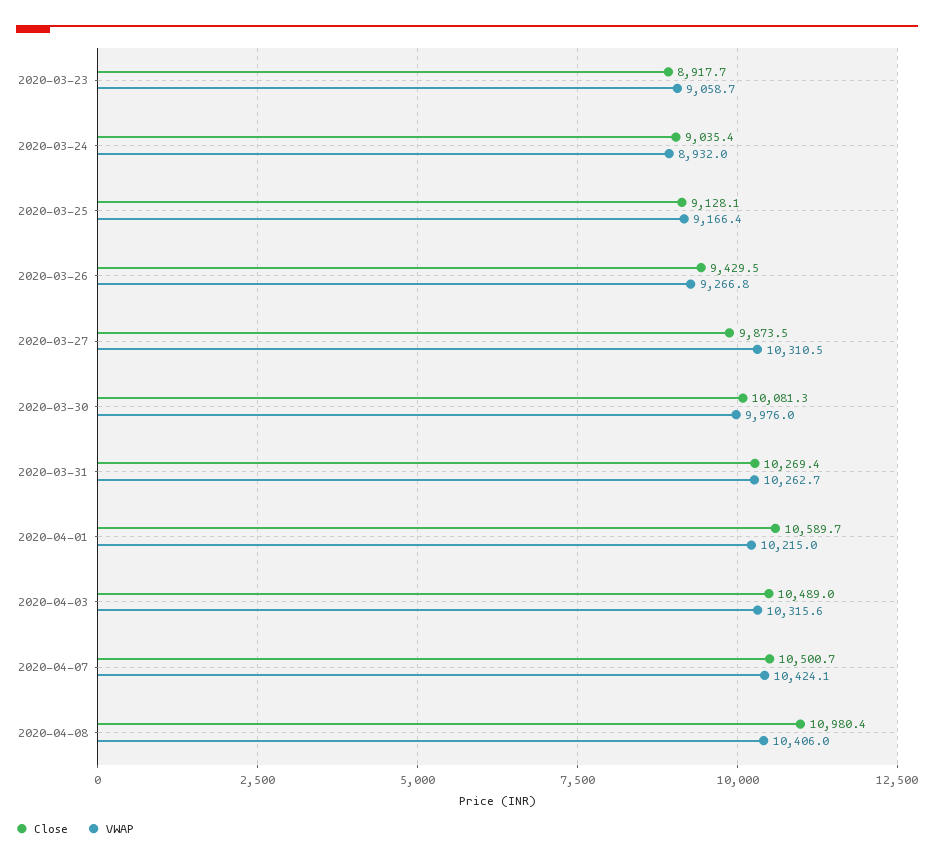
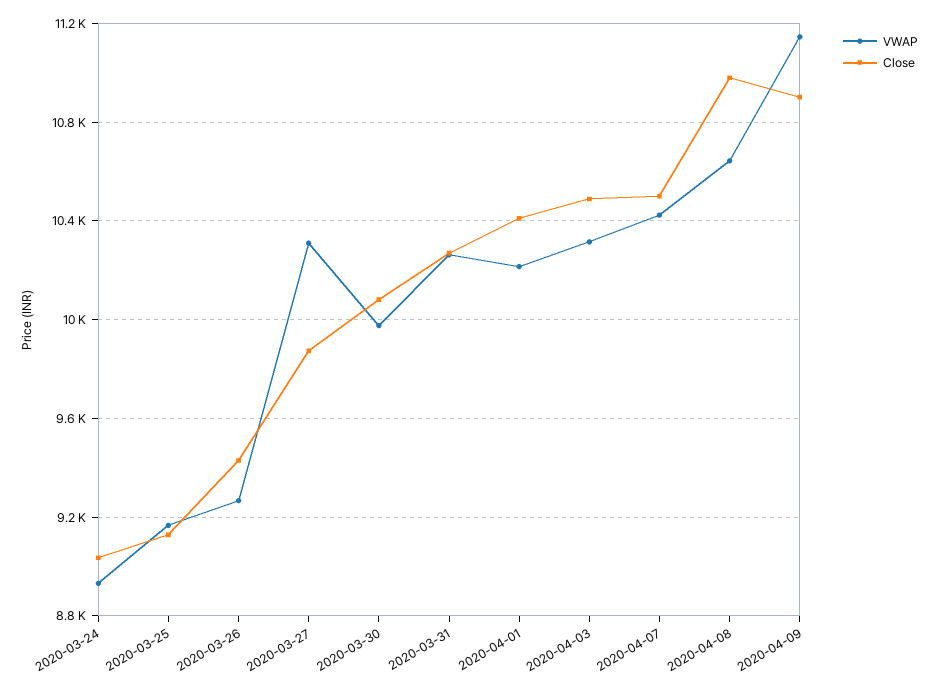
Close, 2020-03-23: 8917.7 -> none
VWAP, 2020-03-23: 9058.7 -> none
Close, 2020-04-01: 10589.7 -> 10400
VWAP, 2020-04-08: 10406 -> 10650
VWAP, 2020-04-09: none -> 11150
Close, 2020-04-09: none -> 10900

